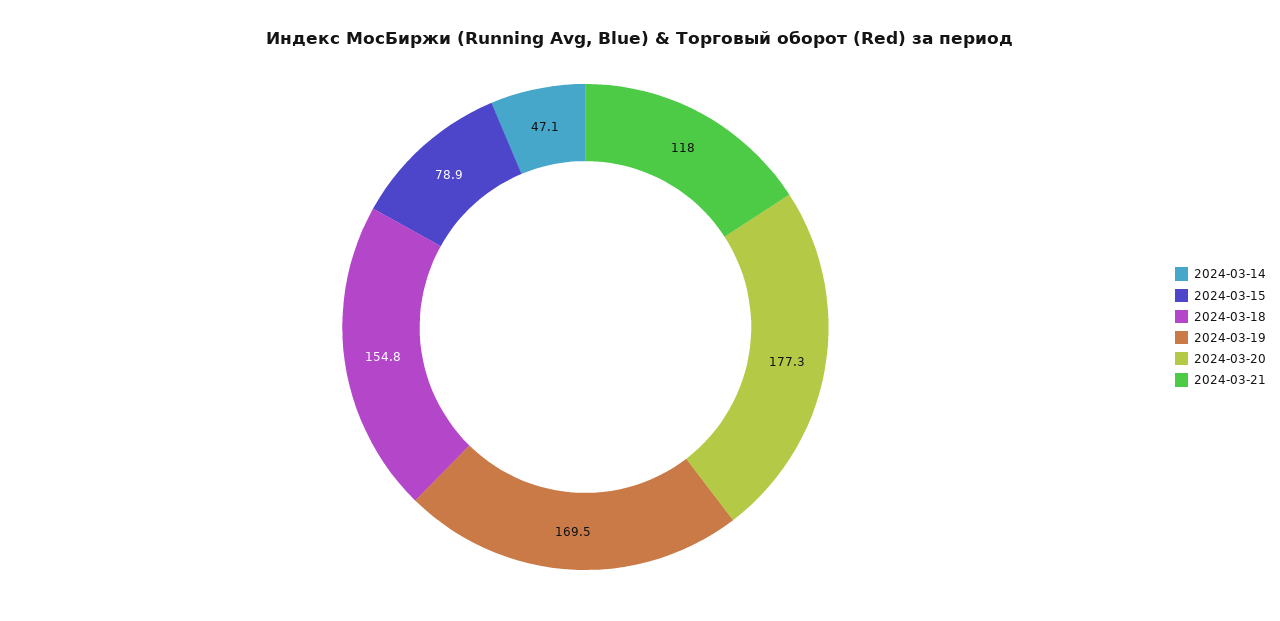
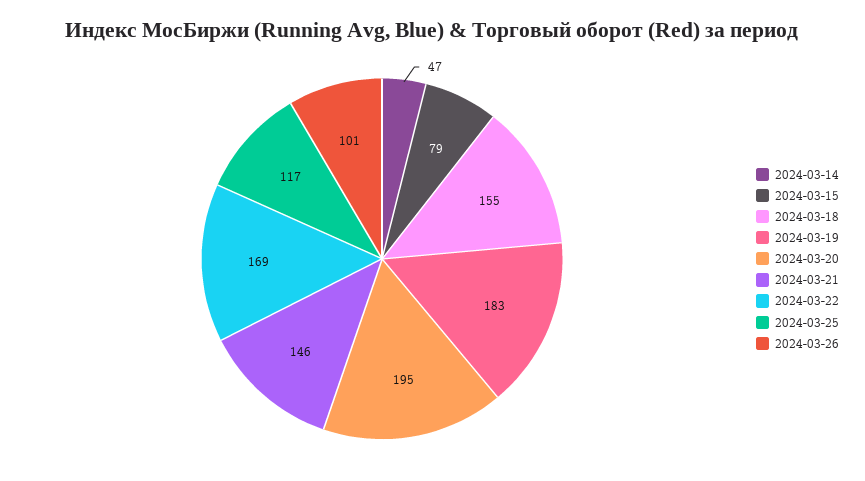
2024-03-19: 169.5 -> 183
2024-03-20: 177.3 -> 195
2024-03-21: 118 -> 146
2024-03-22: none -> 169
2024-03-25: none -> 117
2024-03-26: none -> 101

